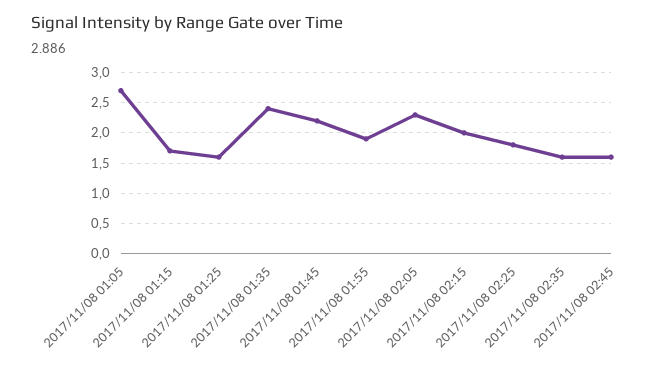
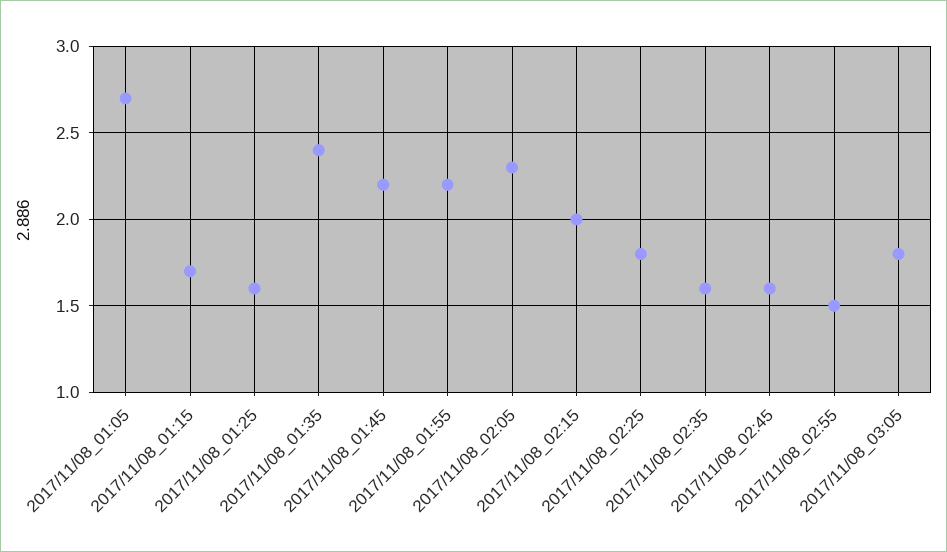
2017/11/08 01:55: 1.9 -> 2.2
2017/11/08_02:55: none -> 1.5
2017/11/08_03:05: none -> 1.8

